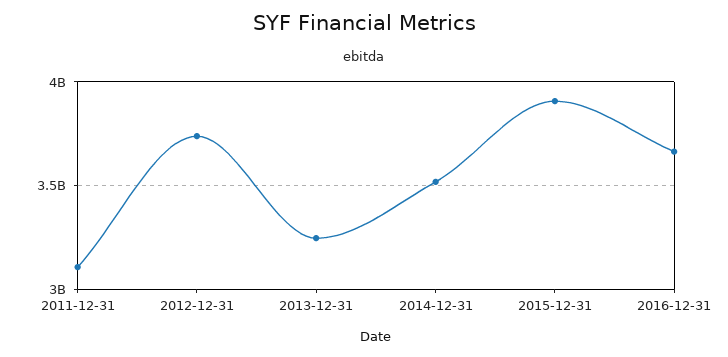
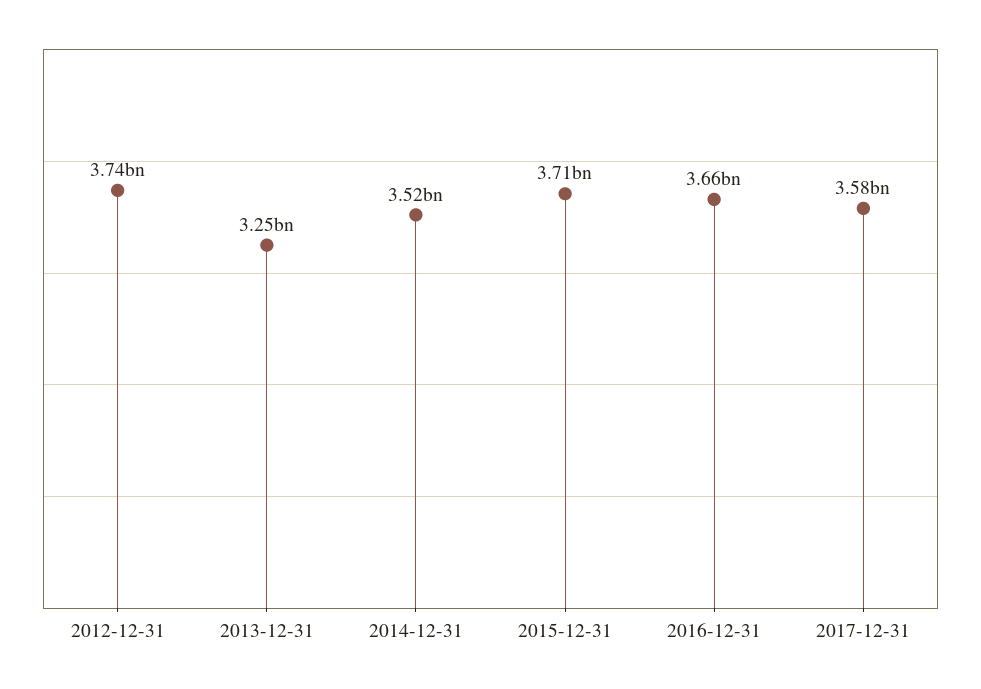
2011-12-31: 3100000000 -> none
2015-12-31: 3900000000 -> 3710000000
2017-12-31: none -> 3580000000

